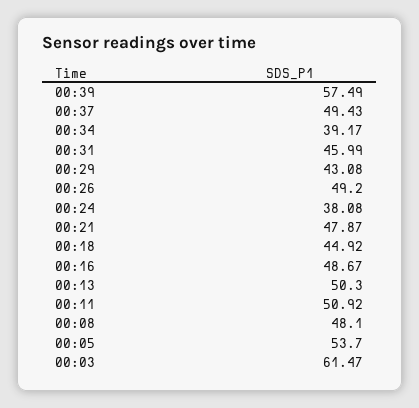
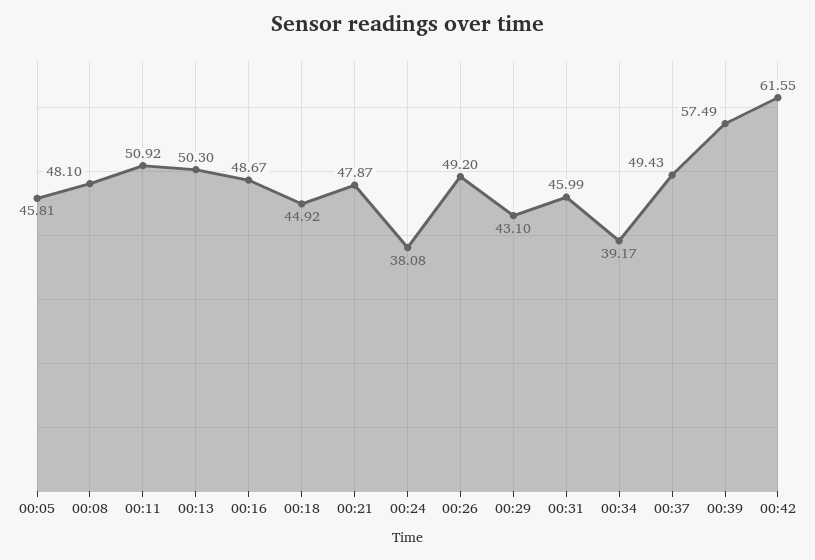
00:29: 43.08 -> 43.1
00:05: 53.7 -> 45.81
00:03: 61.47 -> none
00:42: none -> 61.55

